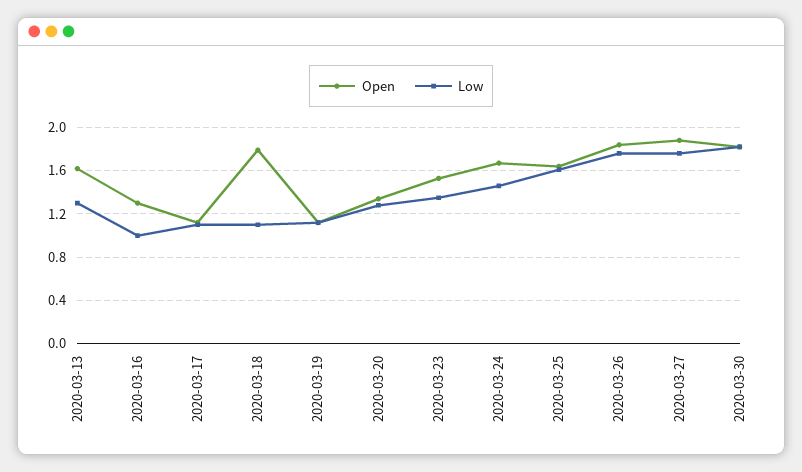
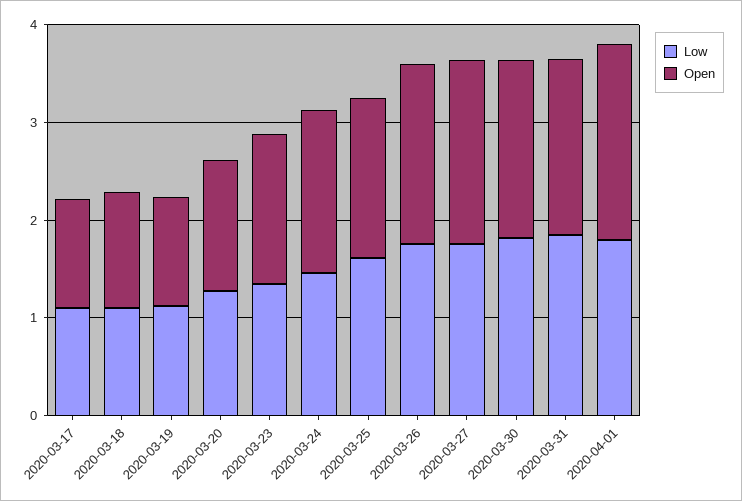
Open, 2020-03-13: 1.6 -> none
Low, 2020-03-13: 1.3 -> none
Open, 2020-03-16: 1.3 -> none
Low, 2020-03-16: 1 -> none
Open, 2020-03-18: 1.8 -> 1.2
Low, 2020-03-31: none -> 1.8
Open, 2020-03-31: none -> 1.8
Low, 2020-04-01: none -> 1.8
Open, 2020-04-01: none -> 2

